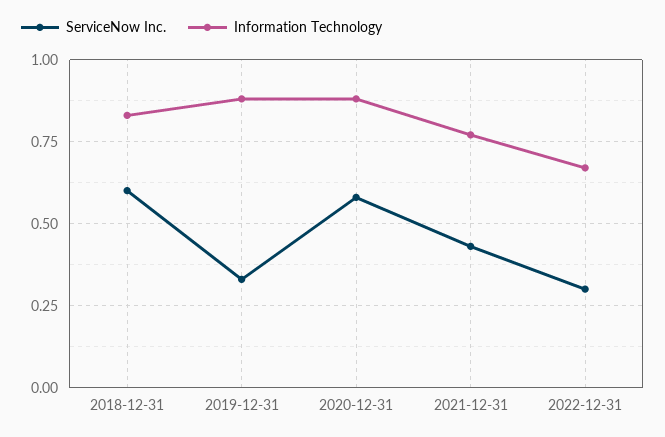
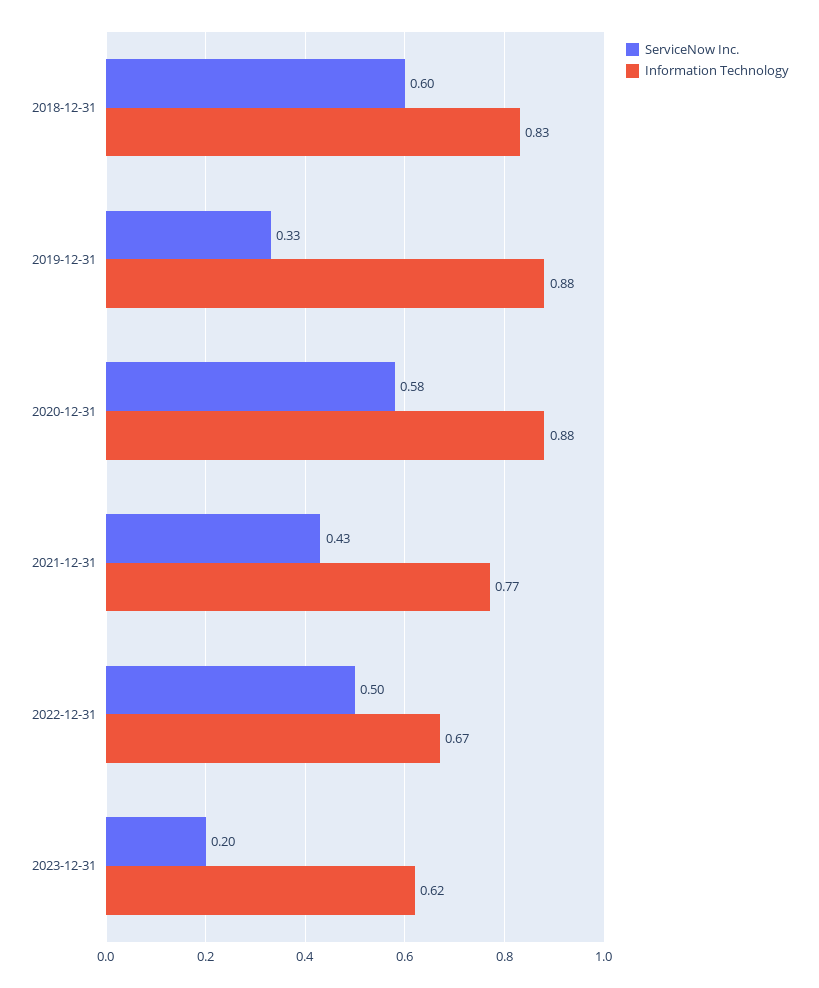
ServiceNow Inc., 2022-12-31: 0.3 -> 0.5
ServiceNow Inc., 2023-12-31: none -> 0.2
Information Technology, 2023-12-31: none -> 0.62

